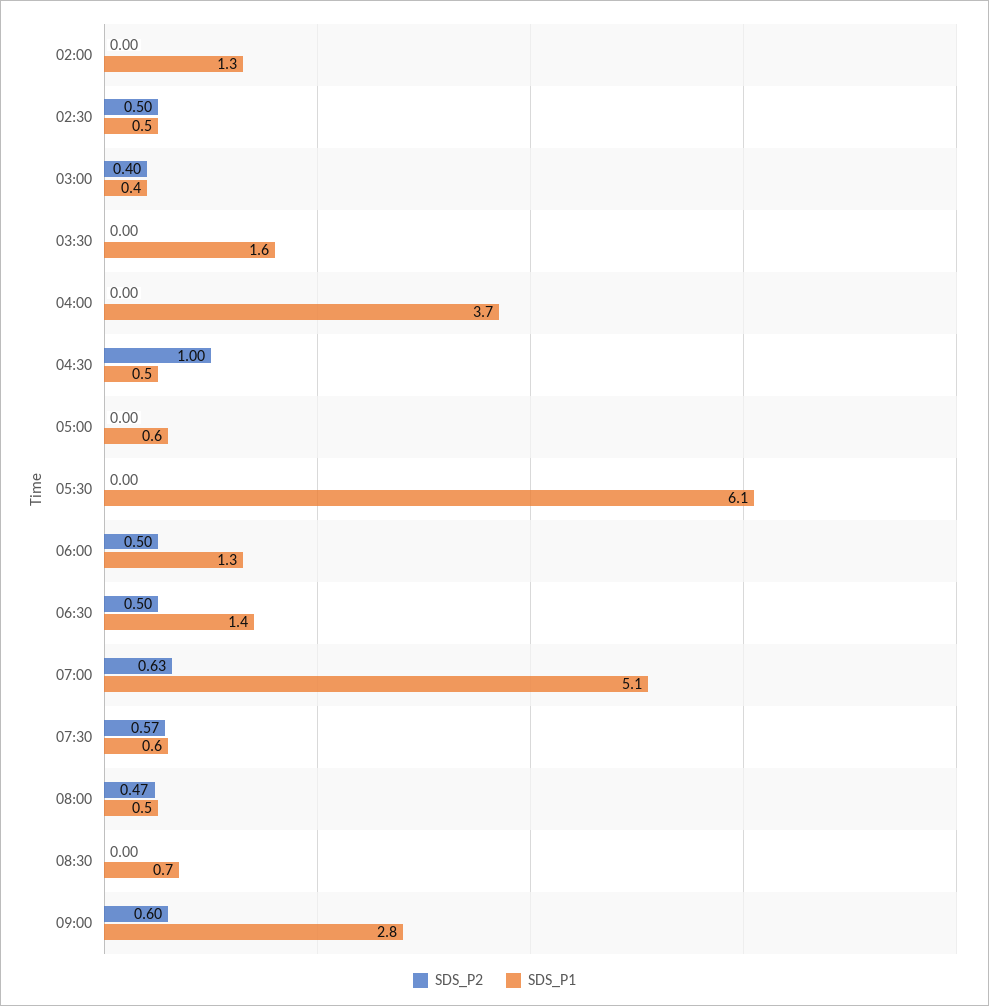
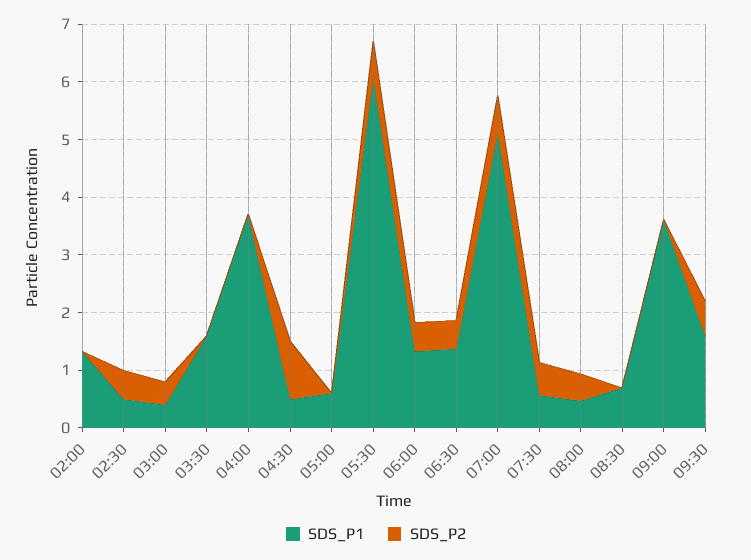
SDS_P2, 05:30: 0 -> 0.6
SDS_P2, 09:00: 0.6 -> 0
SDS_P1, 09:00: 2.8 -> 3.6
SDS_P1, 09:30: none -> 1.6
SDS_P2, 09:30: none -> 0.6

